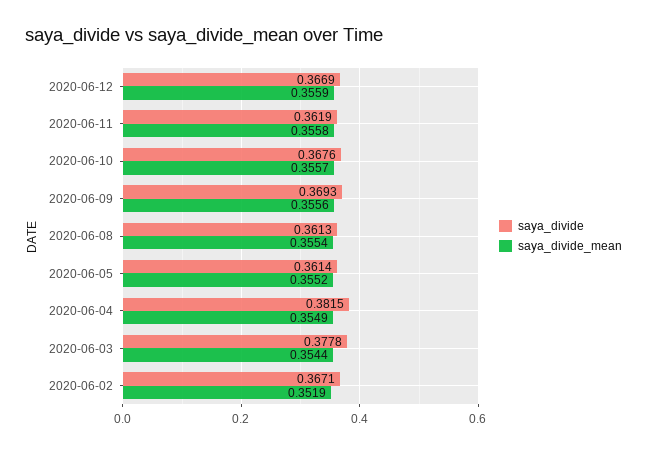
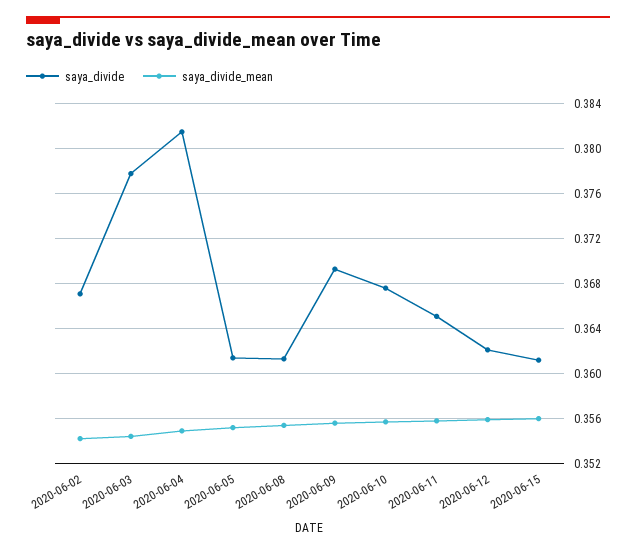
saya_divide, 2020-06-12: 0.3669 -> 0.362
saya_divide, 2020-06-11: 0.3619 -> 0.365
saya_divide_mean, 2020-06-02: 0.3519 -> 0.354
saya_divide, 2020-06-15: none -> 0.361
saya_divide_mean, 2020-06-15: none -> 0.356

